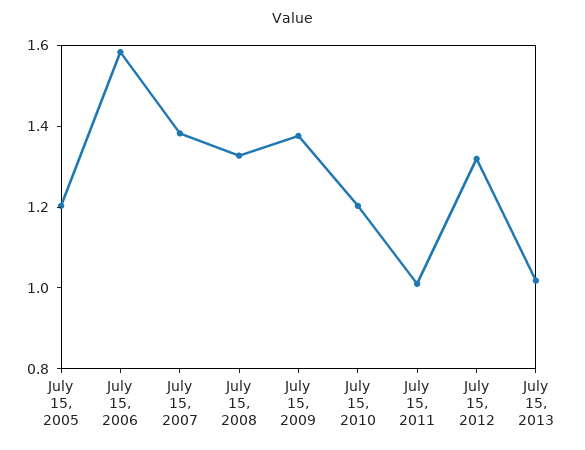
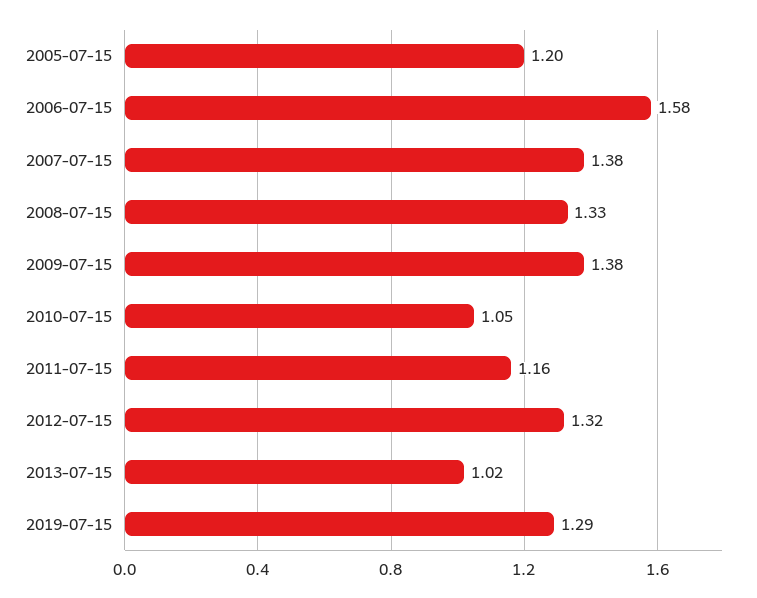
July 15, 2010: 1.2 -> 1.05
July 15, 2011: 1 -> 1.16
2019-07-15: none -> 1.29

